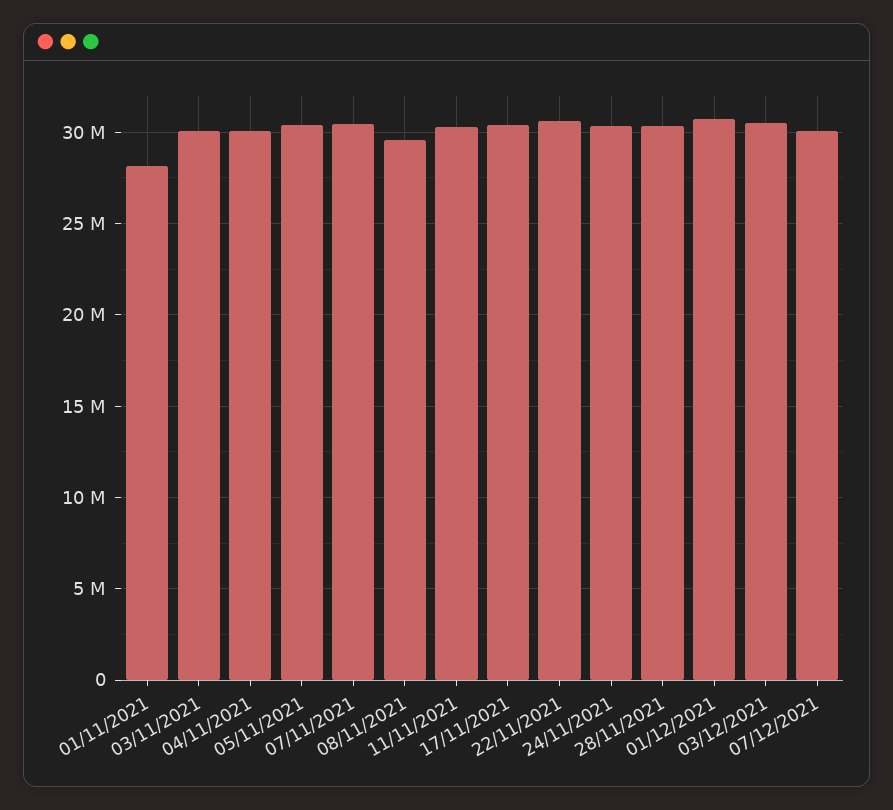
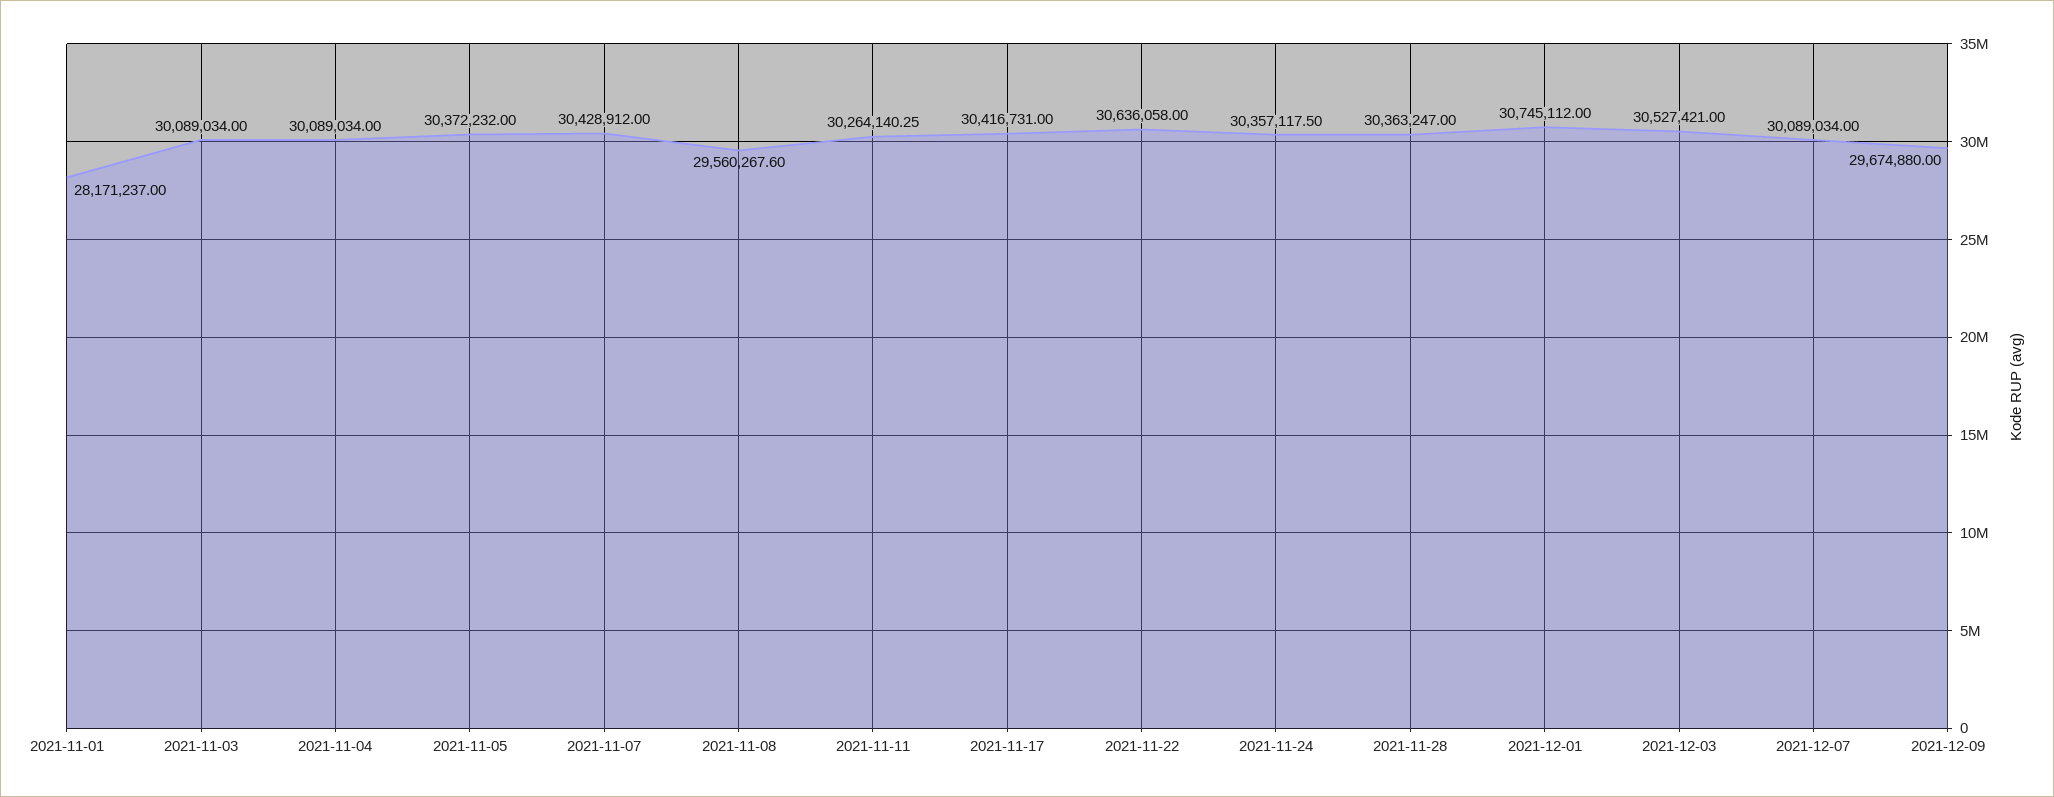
2021-12-09: none -> 29674880

